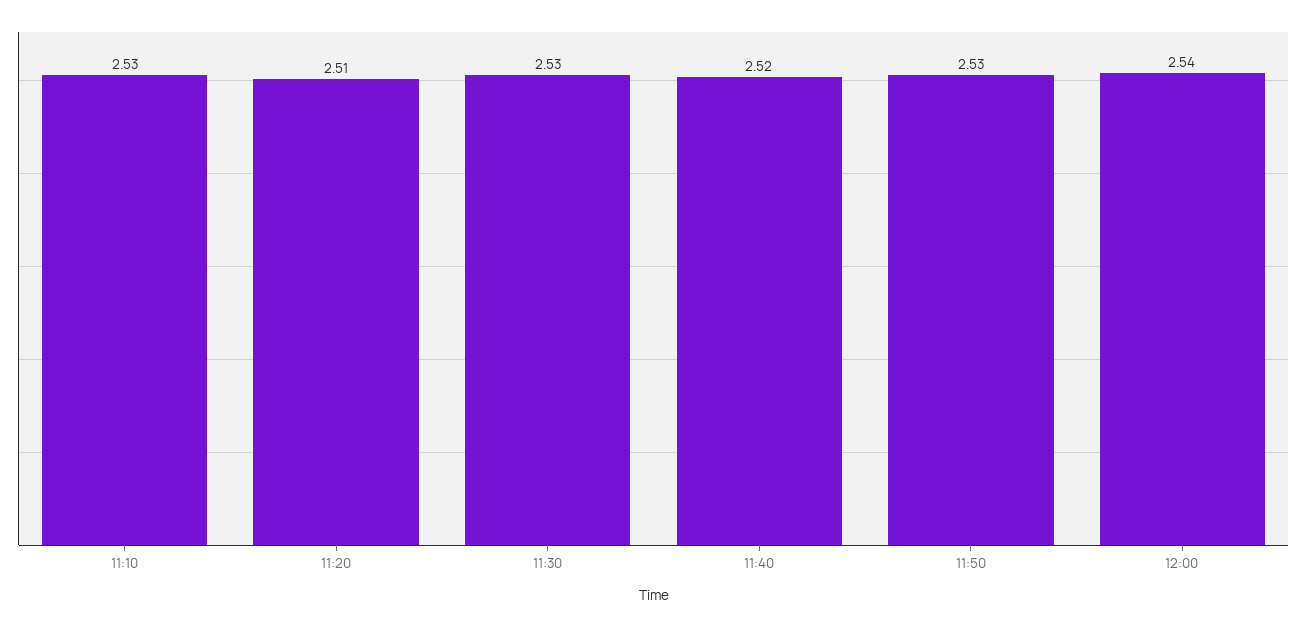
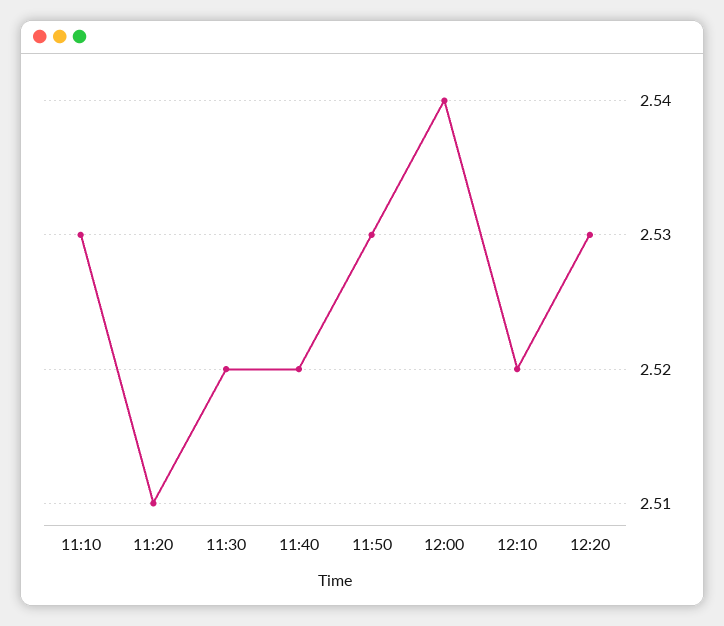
11:30: 2.53 -> 2.52
12:10: none -> 2.52
12:20: none -> 2.53

